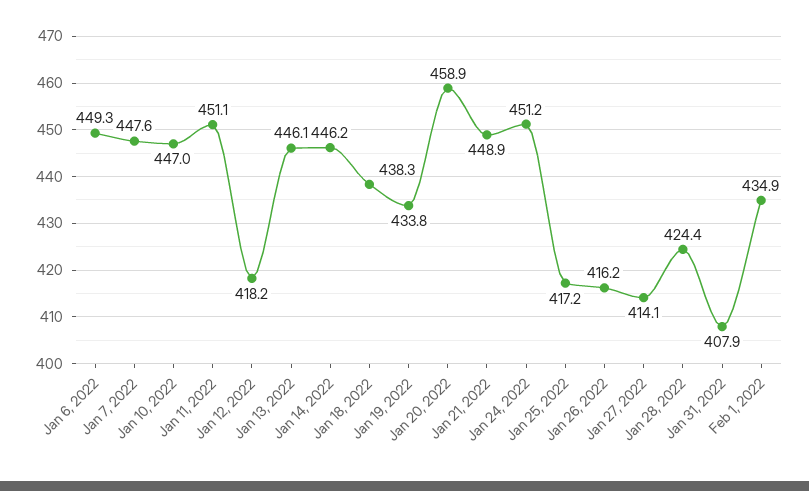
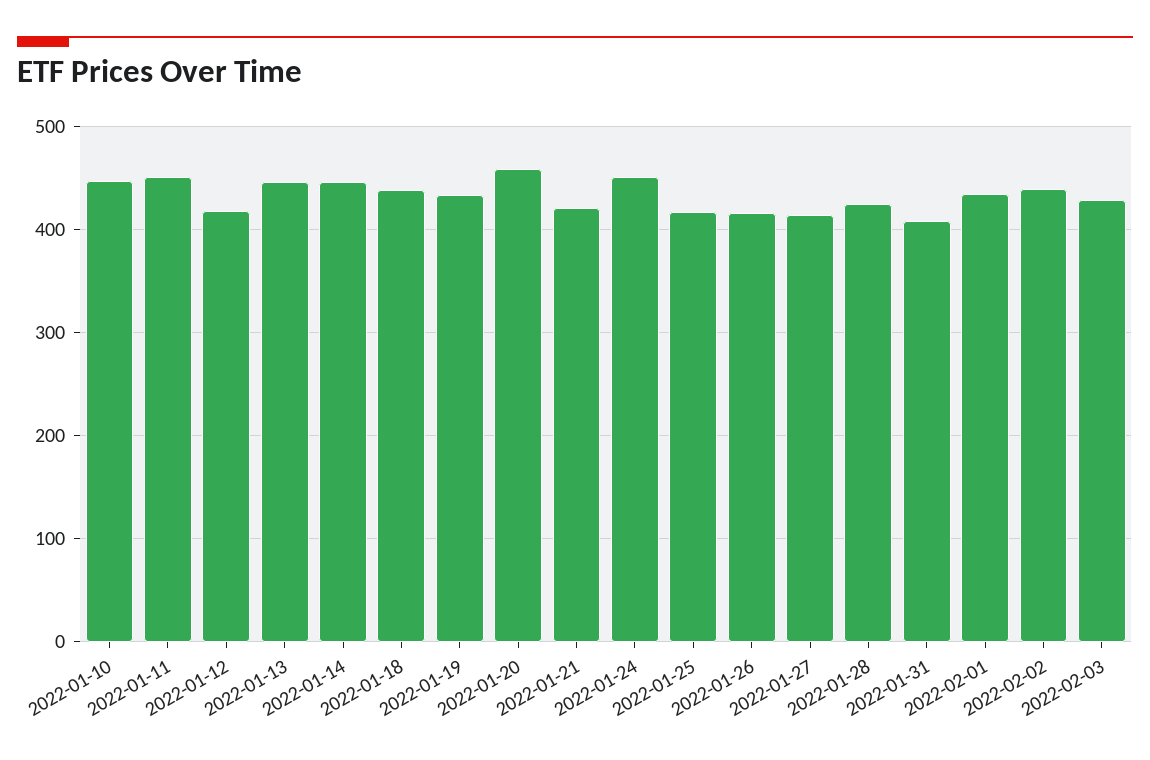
Jan 6, 2022: 449.3 -> none
Jan 7, 2022: 447.6 -> none
Jan 21, 2022: 448.9 -> 420
2022-02-02: none -> 440
2022-02-03: none -> 430

